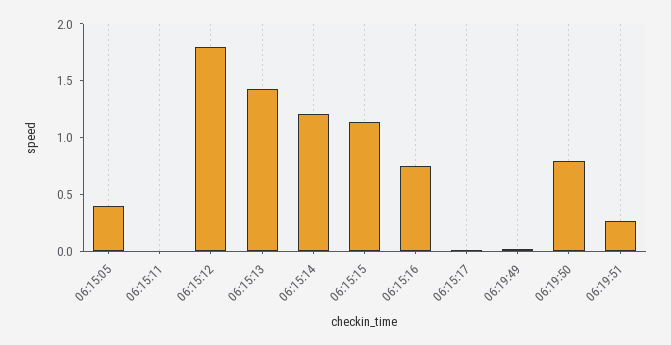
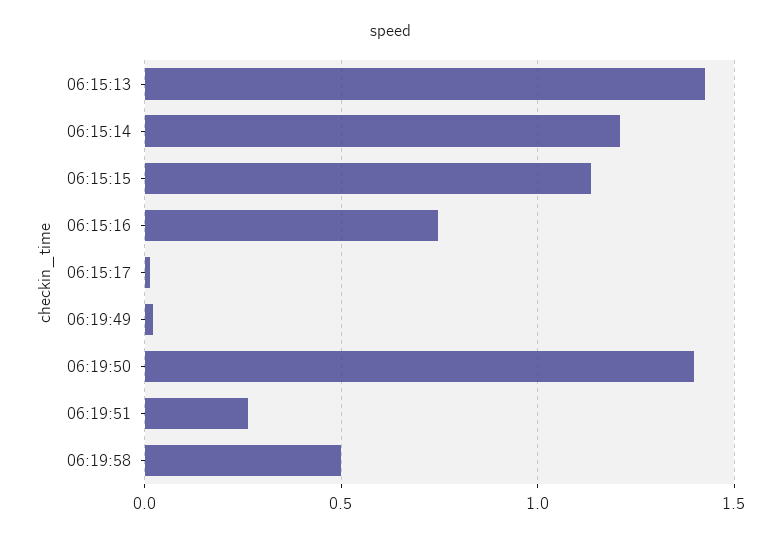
06:15:05: 0.4 -> none
06:15:11: 0 -> none
06:15:12: 1.8 -> none
06:19:50: 0.8 -> 1.4
06:19:58: none -> 0.5

